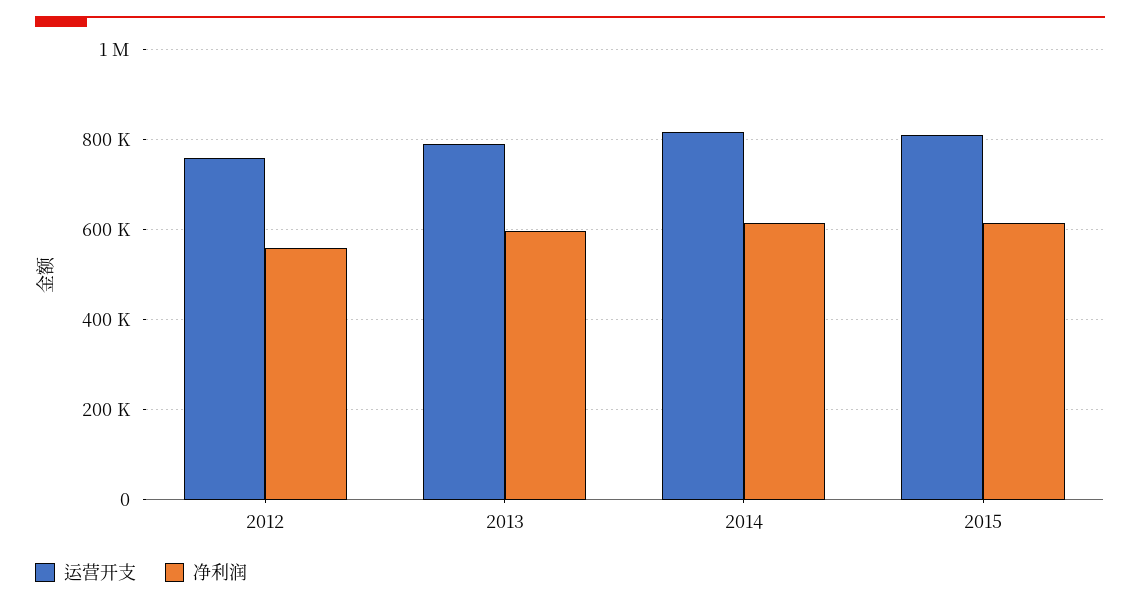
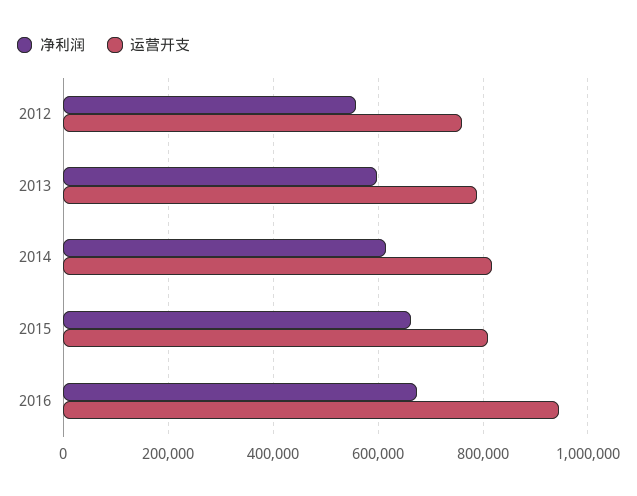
净利润, 2015: 620000 -> 660000
净利润, 2016: none -> 680000
运营开支, 2016: none -> 940000

